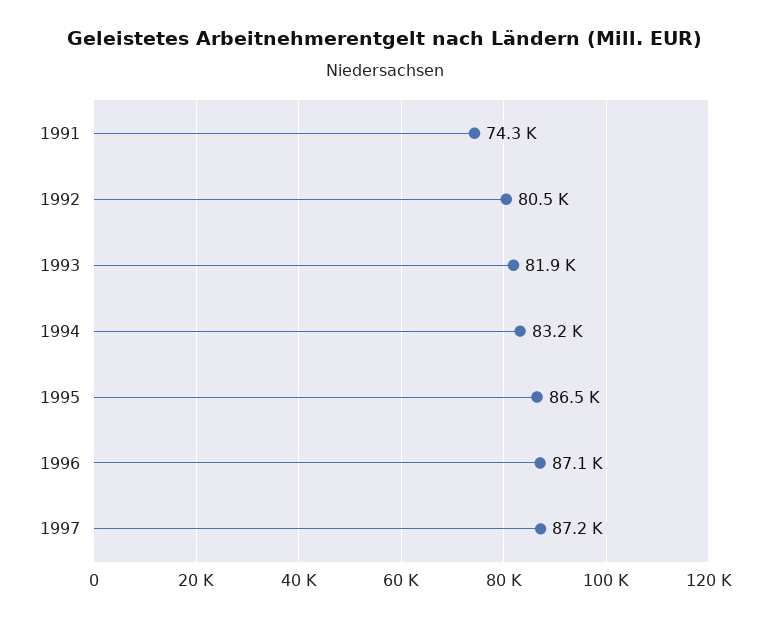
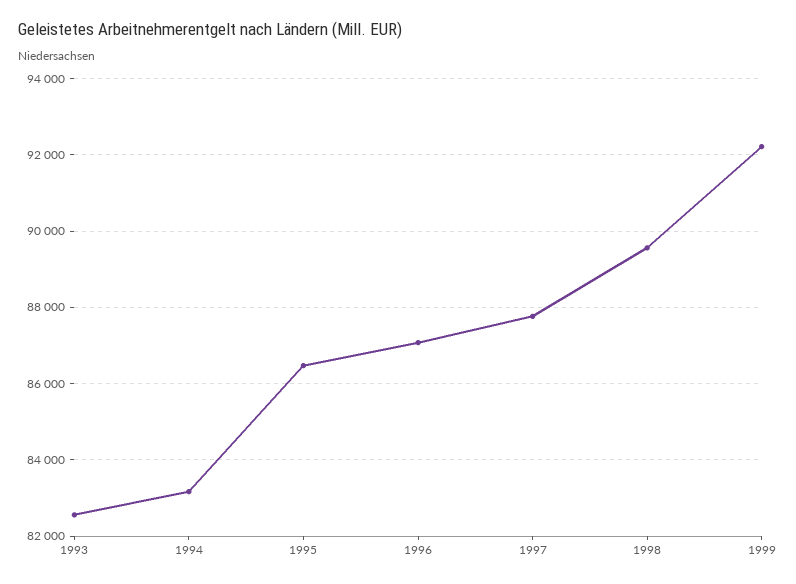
1991: 74300 -> none
1992: 80500 -> none
1993: 81900 -> 82600
1997: 87200 -> 87800
1998: none -> 89600
1999: none -> 92200

